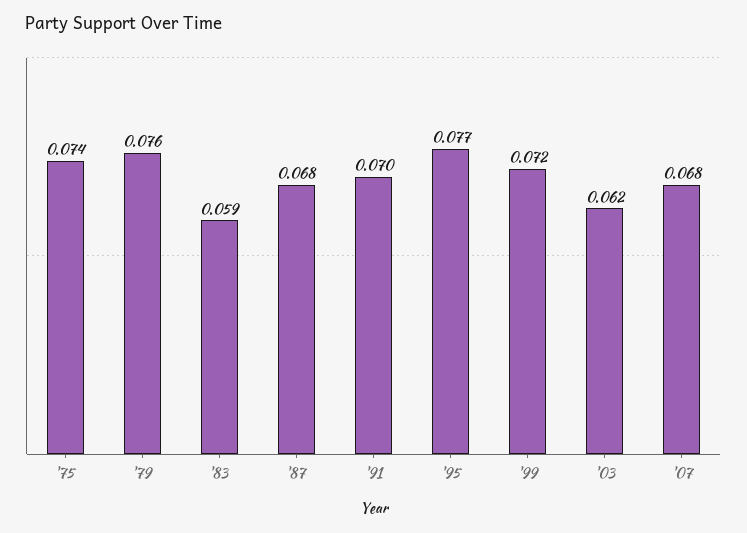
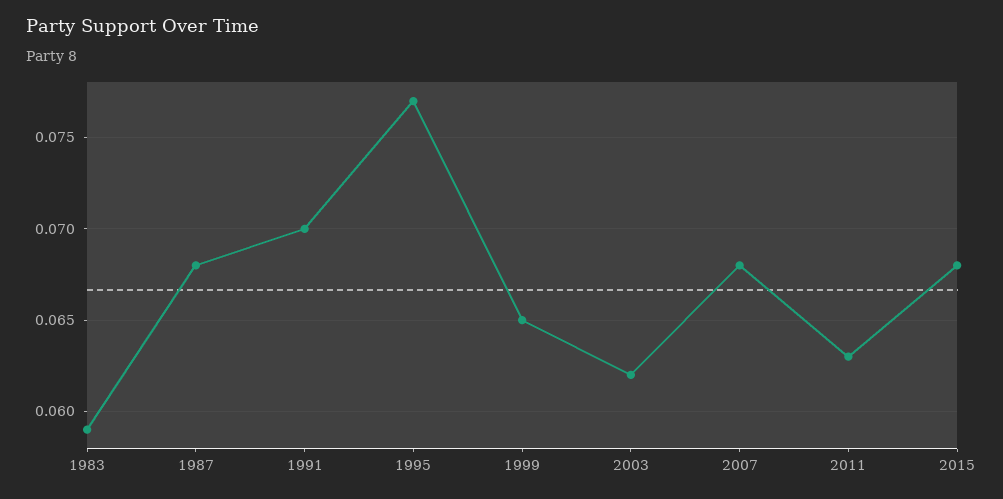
'75: 0.074 -> none
'79: 0.076 -> none
'99: 0.072 -> 0.065
2011: none -> 0.063
2015: none -> 0.068

